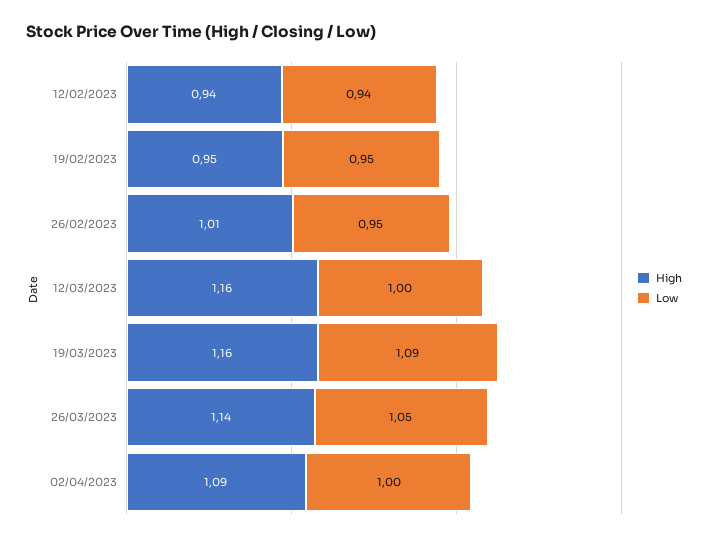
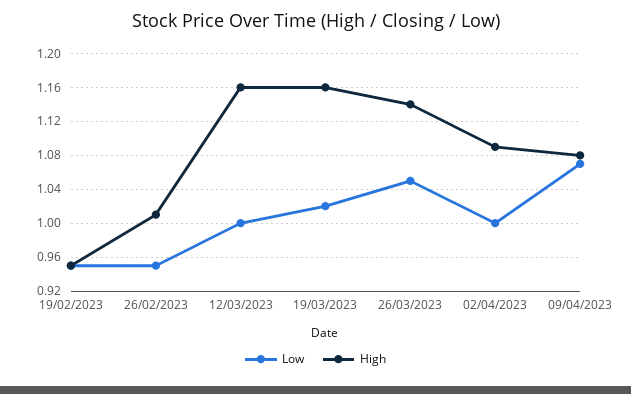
High, 12/02/2023: 0.94 -> none
Low, 12/02/2023: 0.94 -> none
Low, 19/03/2023: 1.09 -> 1.02
Low, 09/04/2023: none -> 1.07
High, 09/04/2023: none -> 1.08

